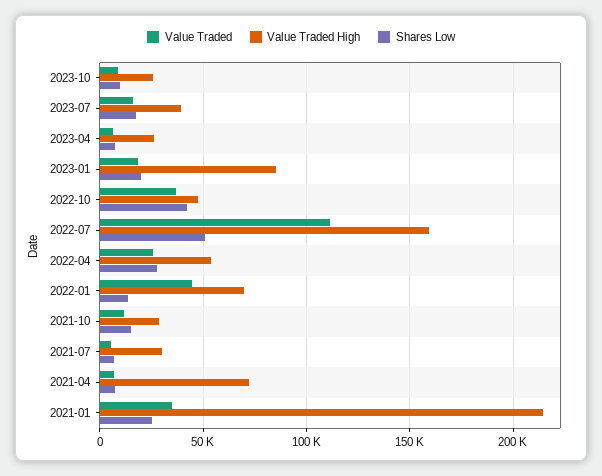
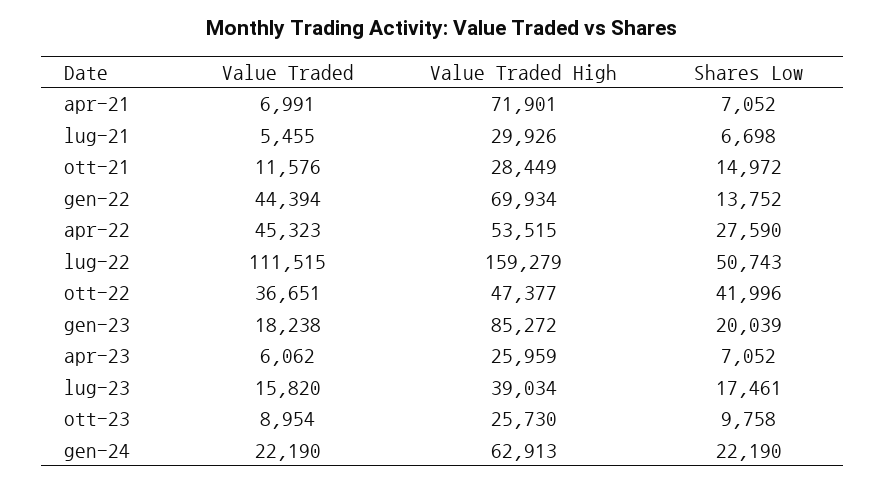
Value Traded, 2022-04: 25000 -> 45323
Value Traded, 2021-01: 35000 -> none
Value Traded High, 2021-01: 215000 -> none
Shares Low, 2021-01: 25000 -> none
Value Traded, gen-24: none -> 22190
Value Traded High, gen-24: none -> 62913
Shares Low, gen-24: none -> 22190

